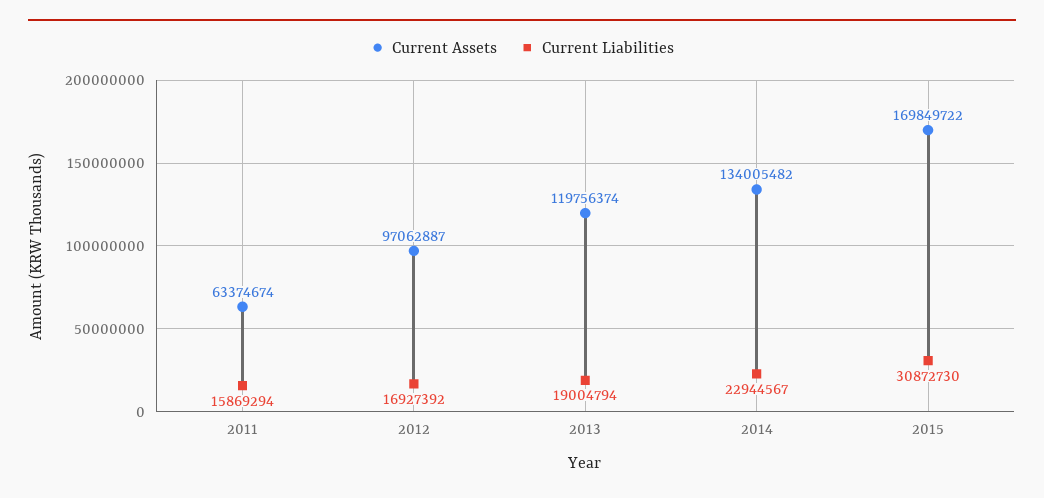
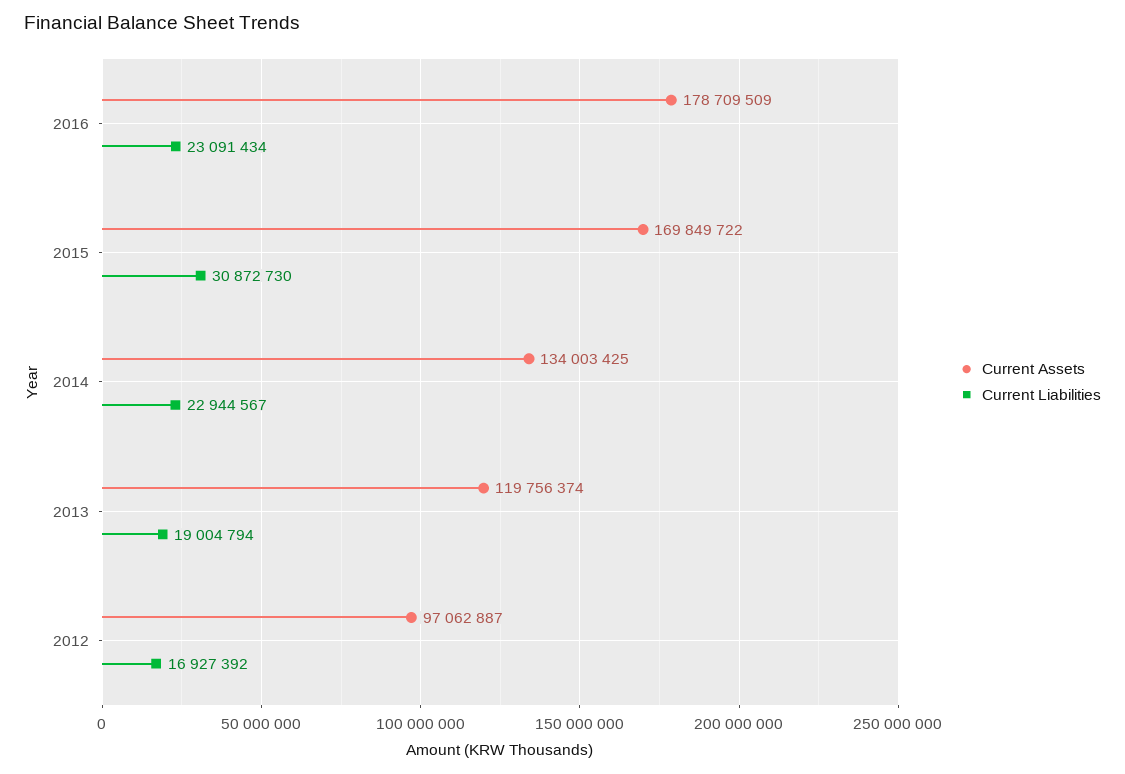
Current Assets, 2011: 63374674 -> none
Current Liabilities, 2011: 15869294 -> none
Current Assets, 2014: 134005482 -> 134003425
Current Assets, 2016: none -> 178709509
Current Liabilities, 2016: none -> 23091434

